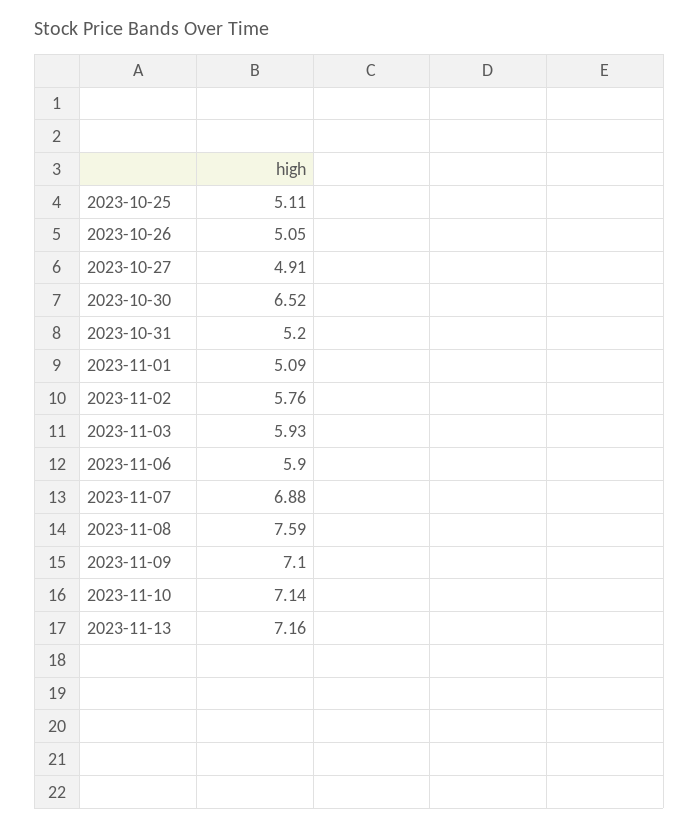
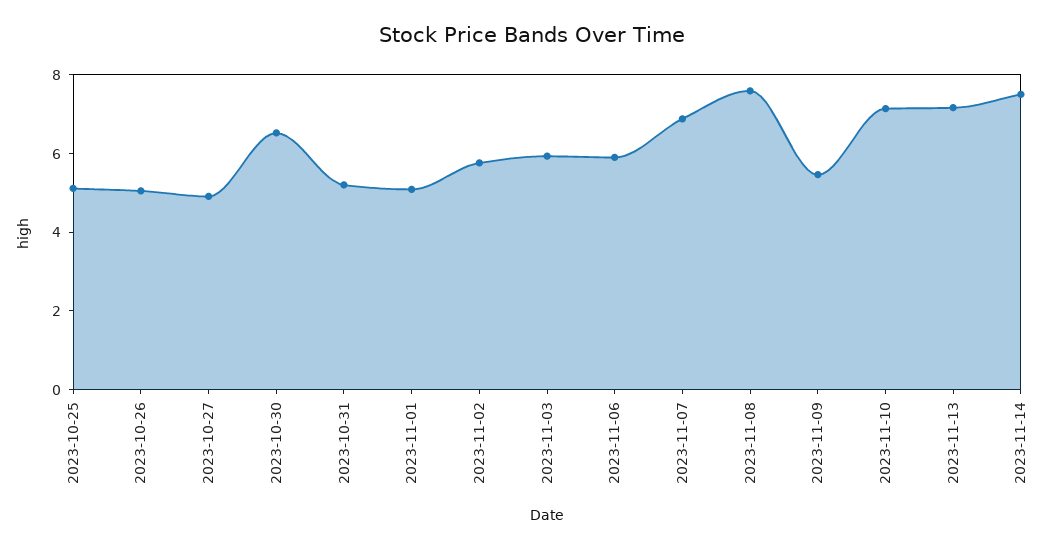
2023-11-09: 7.1 -> 5.5
2023-11-14: none -> 7.5

